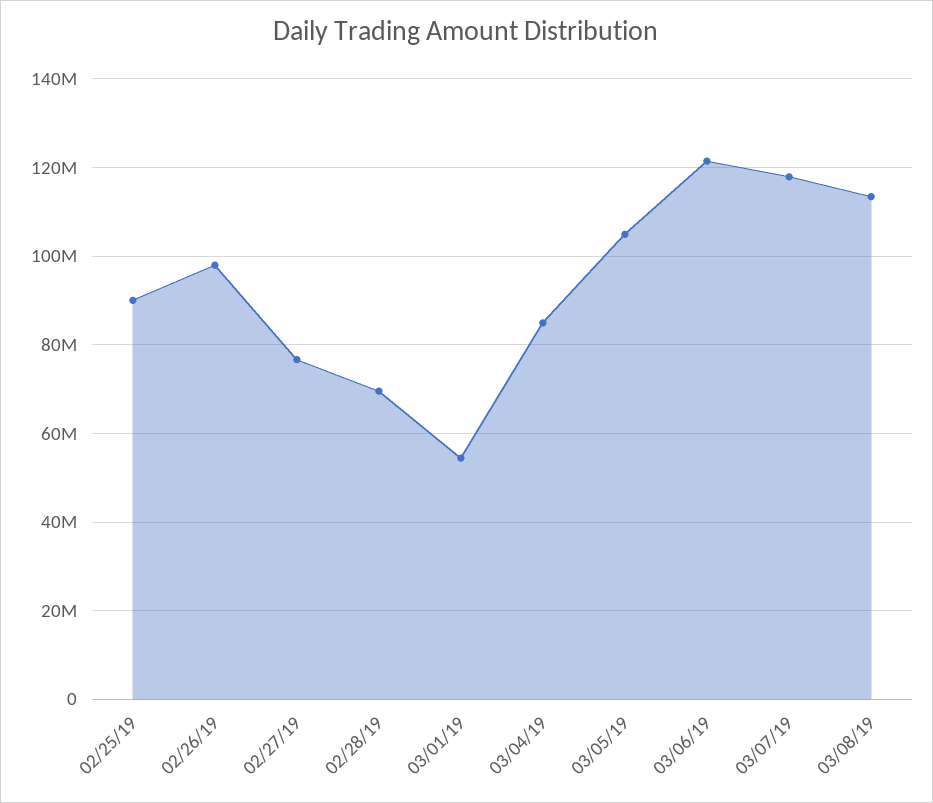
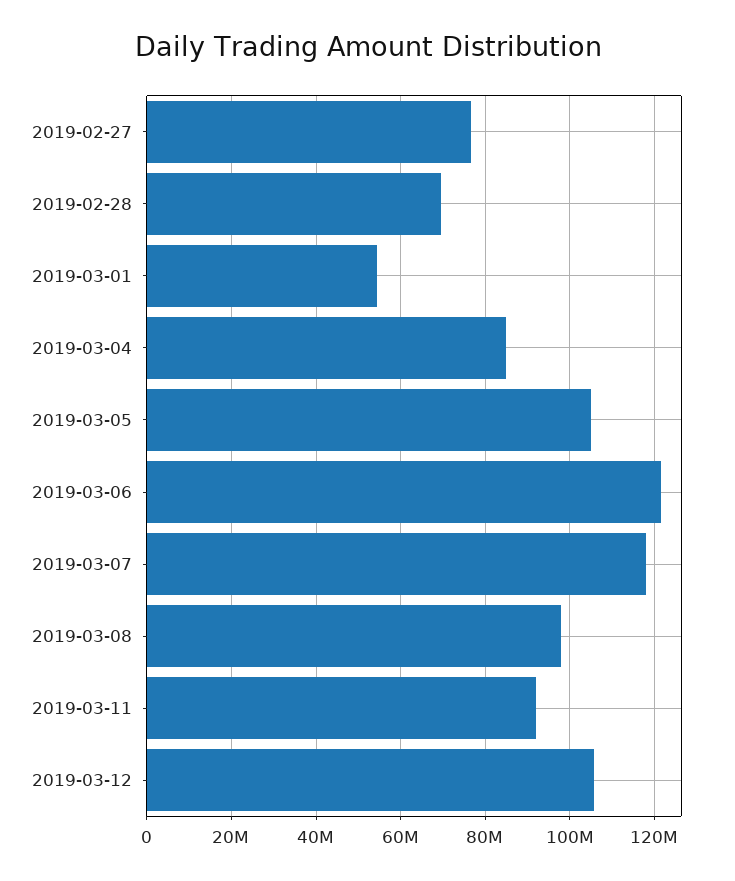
02/25/19: 90000000 -> none
02/26/19: 98000000 -> none
03/08/19: 114000000 -> 98000000
2019-03-11: none -> 92000000
2019-03-12: none -> 106000000

